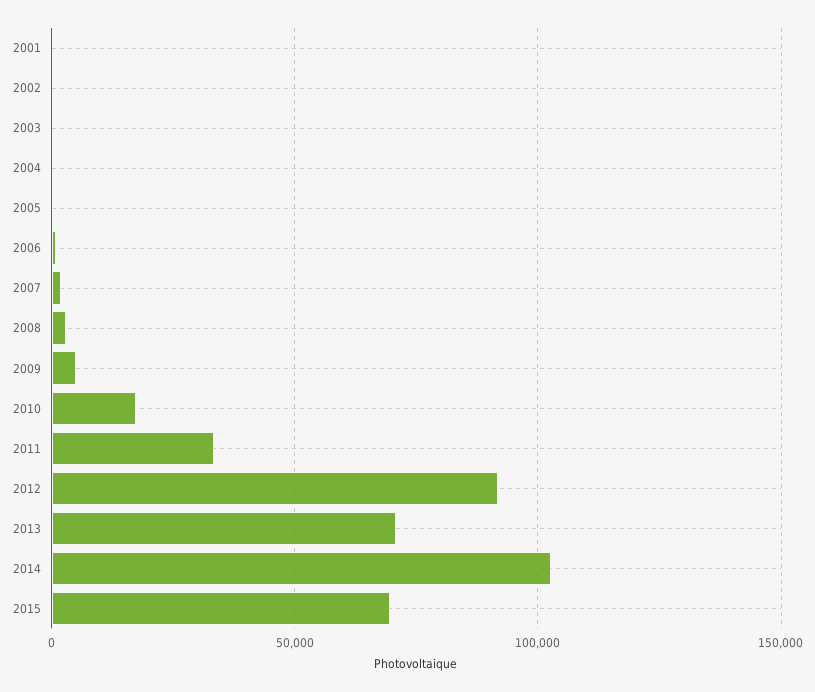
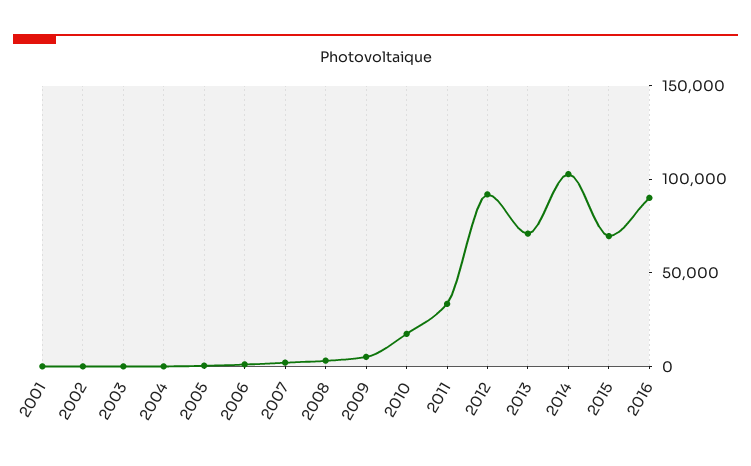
2016: none -> 90000

